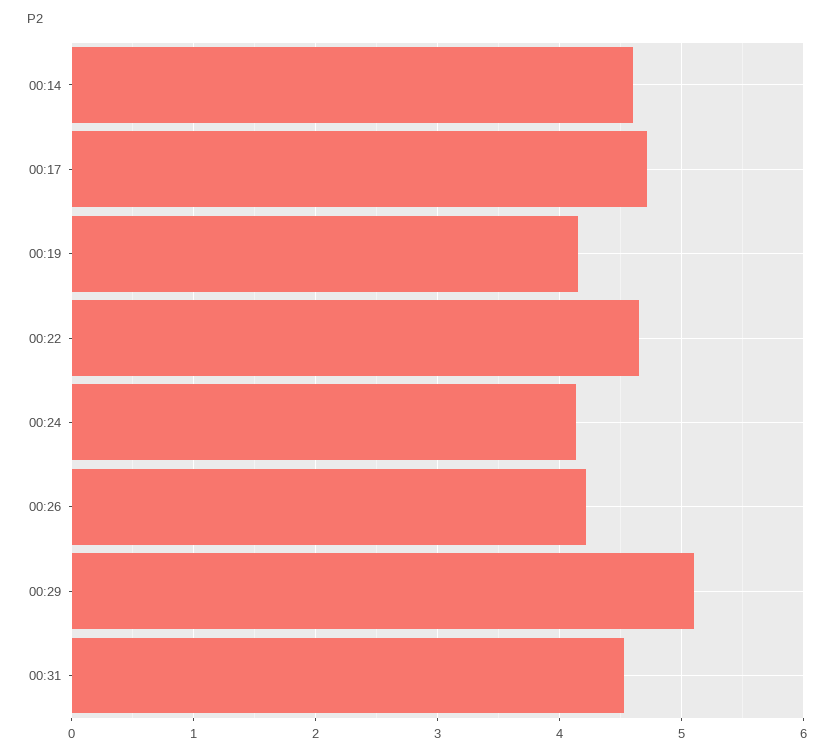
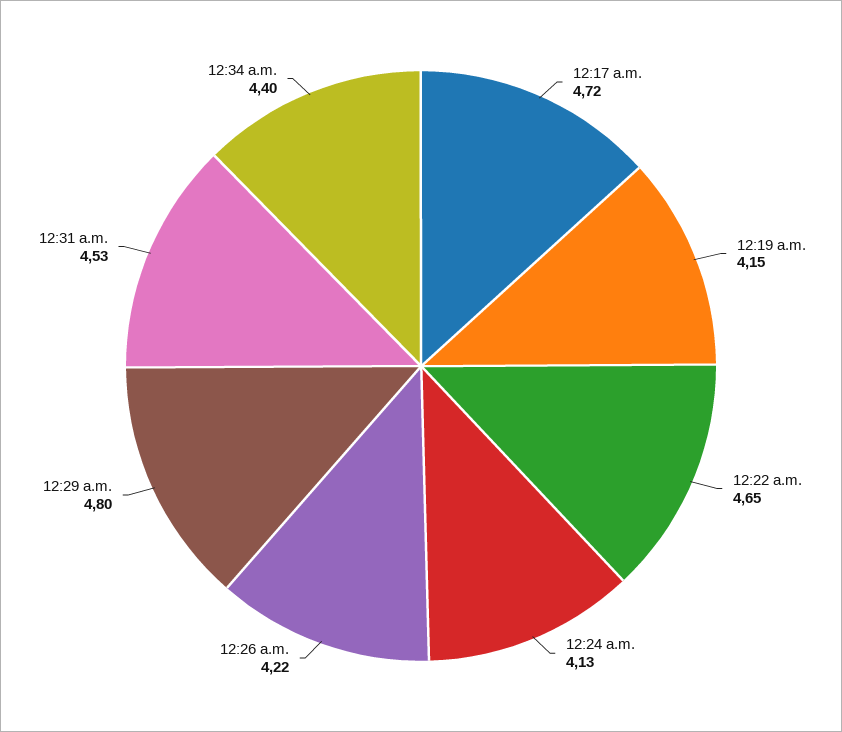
00:14: 4.6 -> none
00:29: 5.1 -> 4.8
12:34 a.m.: none -> 4.4

